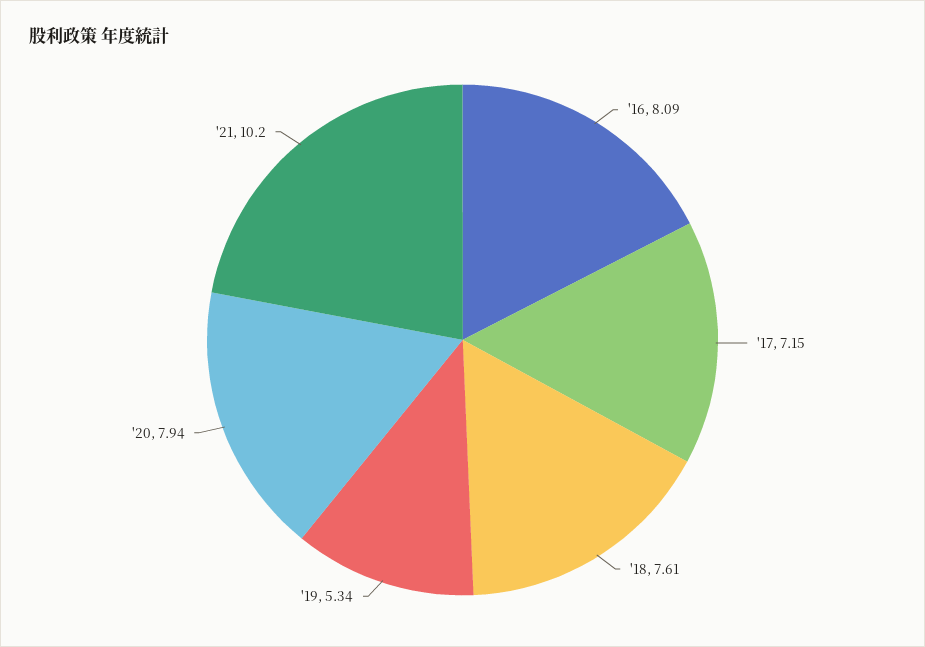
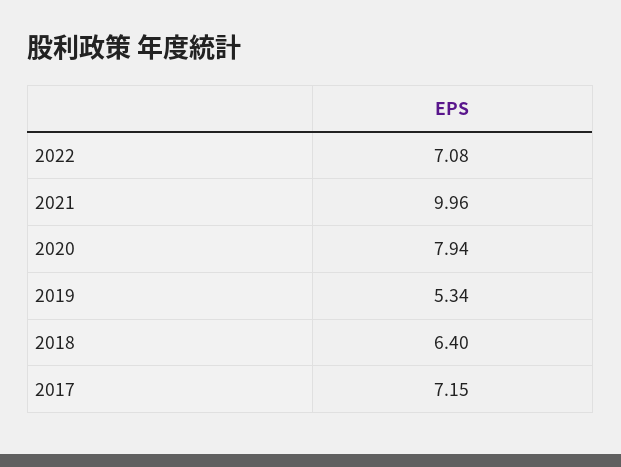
'16: 8.09 -> none
'18: 7.61 -> 6.4
'21: 10.2 -> 9.96
2022: none -> 7.08

